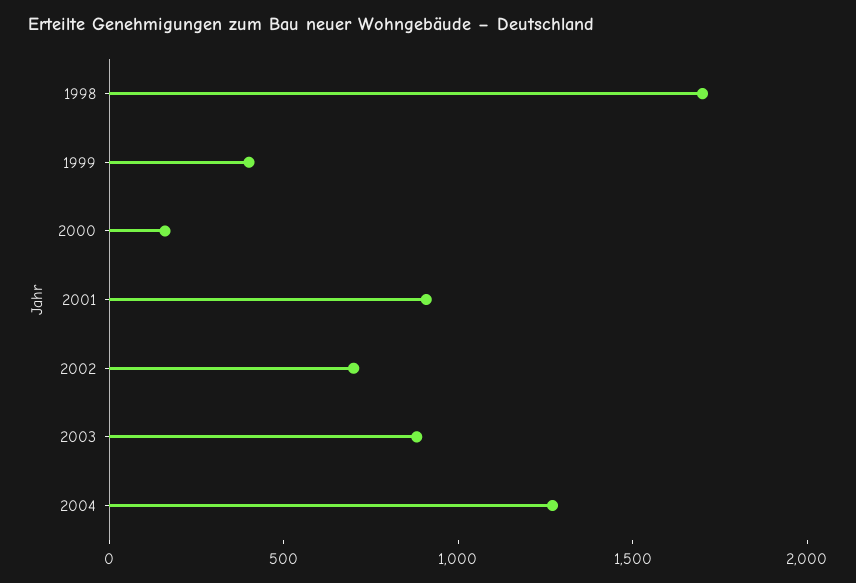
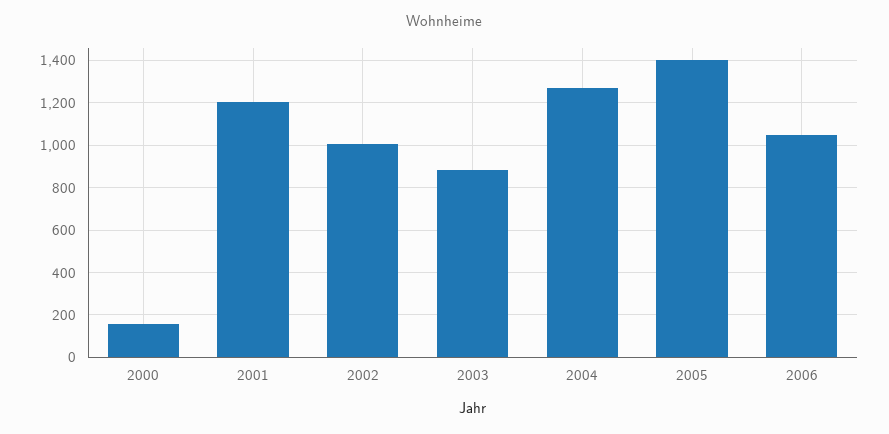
1998: 1700 -> none
1999: 400 -> none
2001: 900 -> 1200
2002: 700 -> 1000
2005: none -> 1400
2006: none -> 1050

